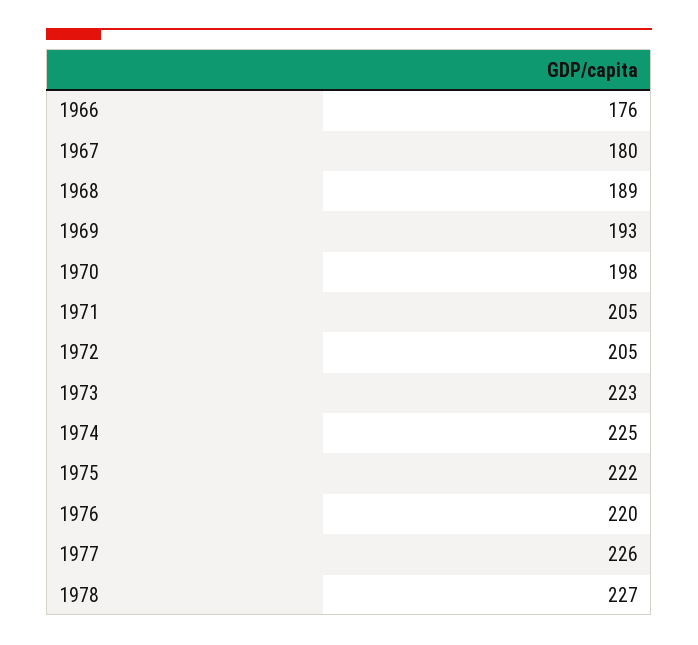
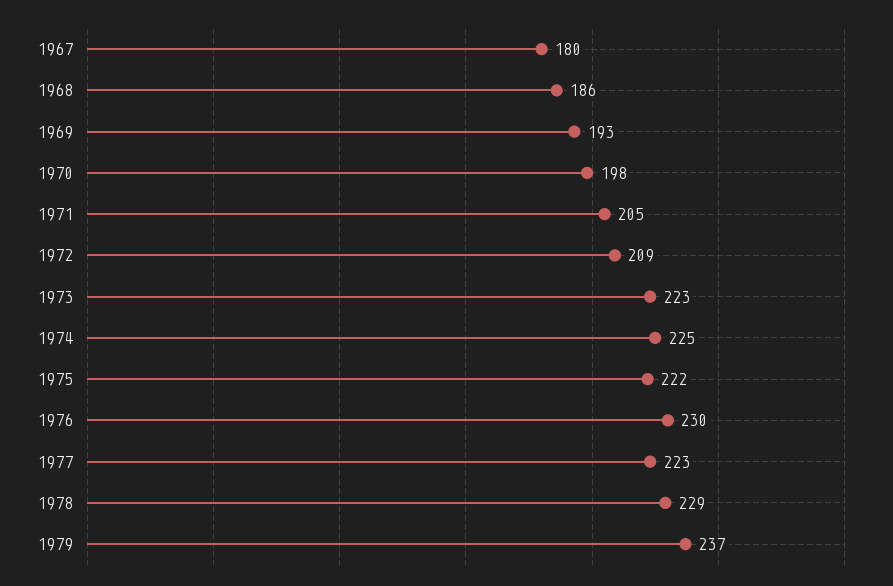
1966: 176 -> none
1968: 189 -> 186
1972: 205 -> 209
1976: 220 -> 230
1977: 226 -> 223
1978: 227 -> 229
1979: none -> 237

